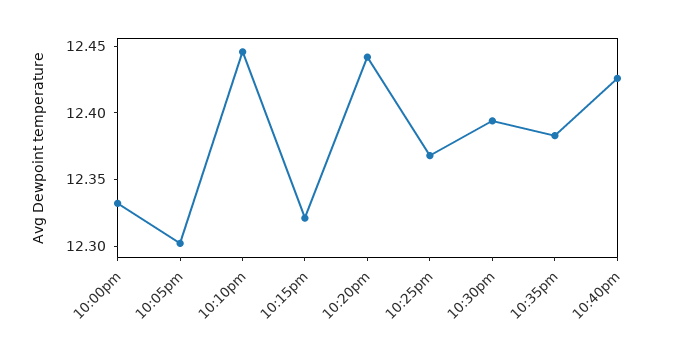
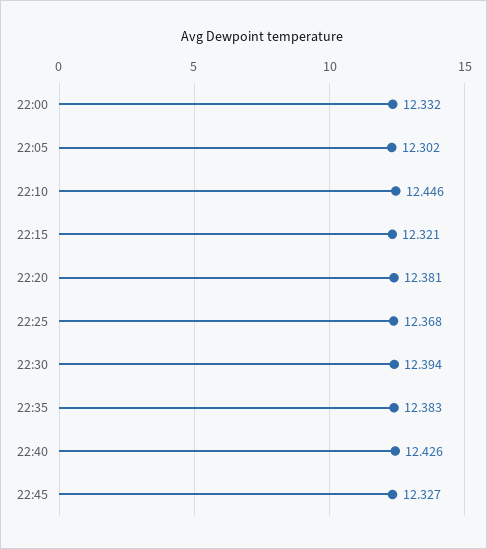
10:20pm: 12.44 -> 12.381
22:45: none -> 12.327

